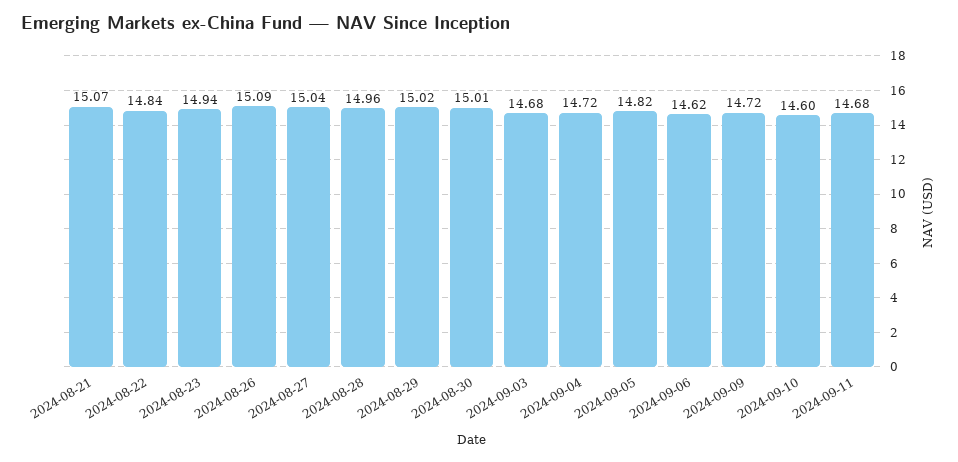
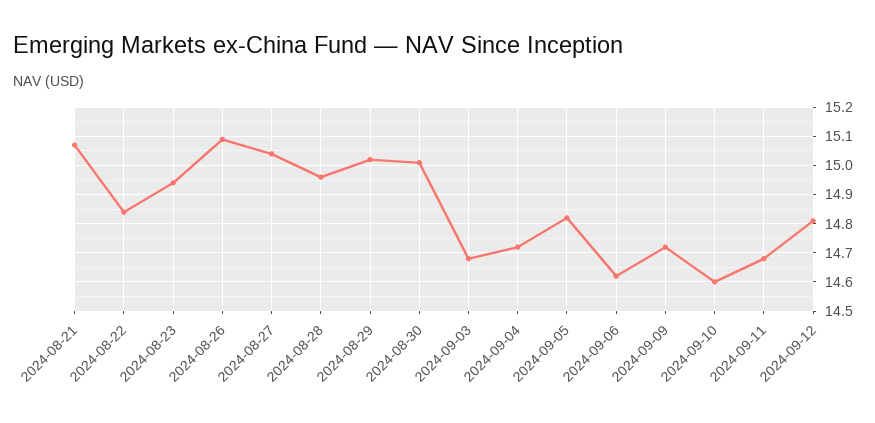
2024-09-12: none -> 14.8

